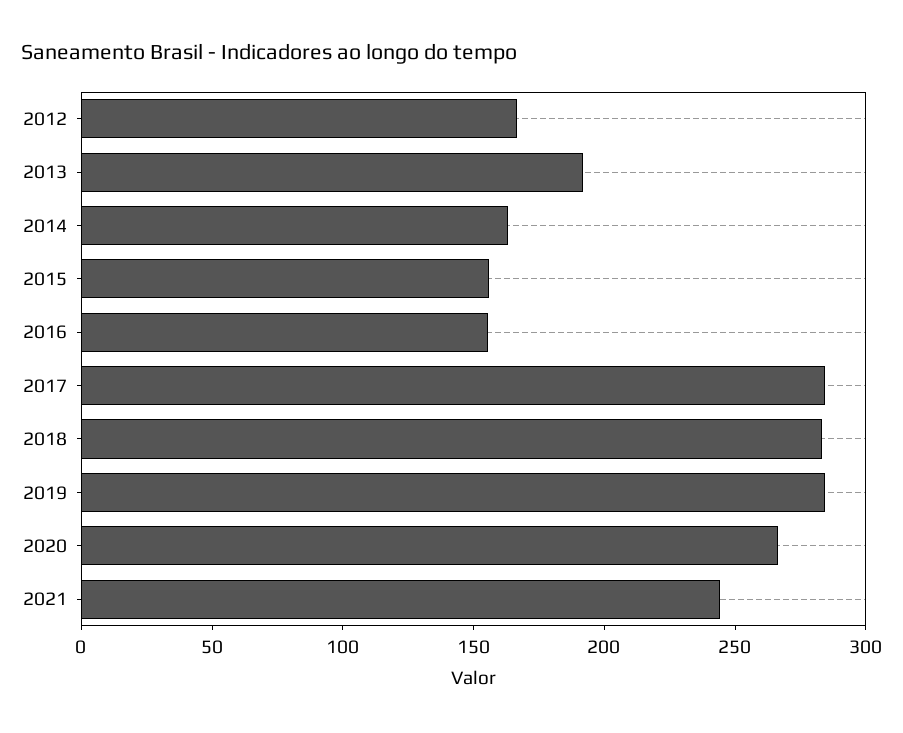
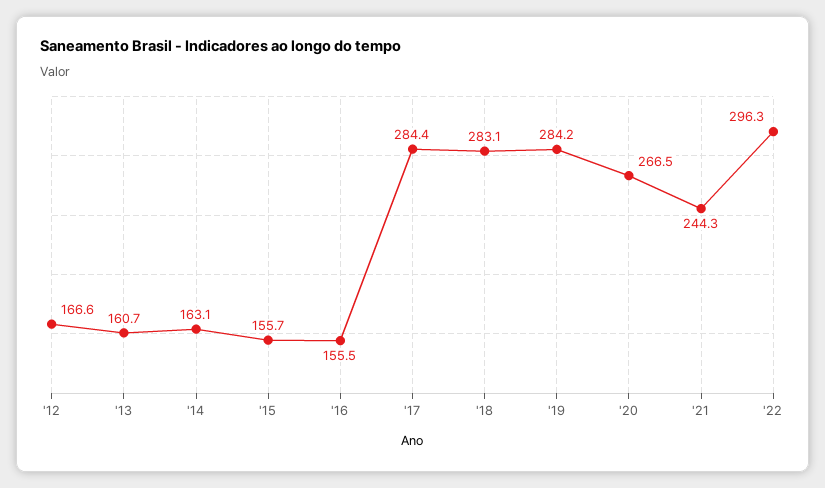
2013: 190 -> 160.7
'22: none -> 296.3

